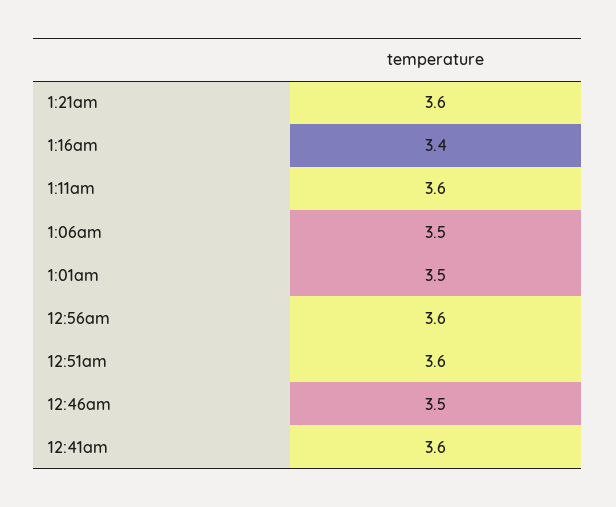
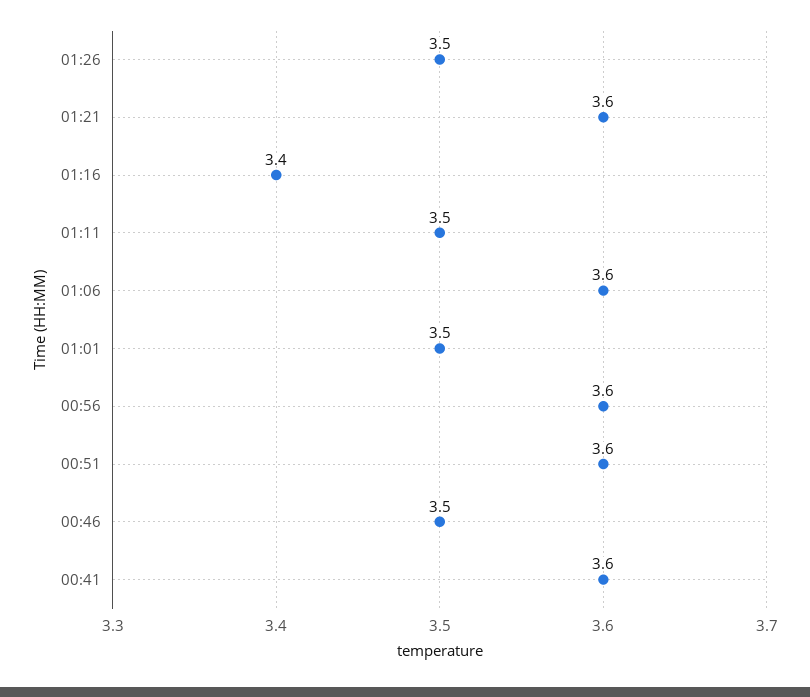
1:11am: 3.6 -> 3.5
1:06am: 3.5 -> 3.6
01:26: none -> 3.5

